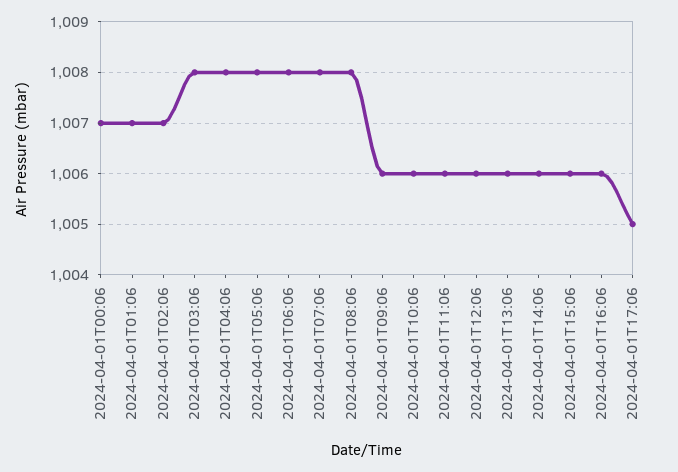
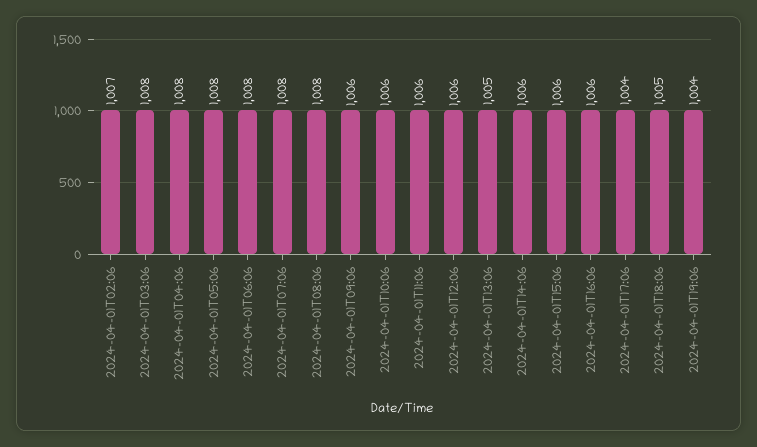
2024-04-01T00:06: 1007 -> none
2024-04-01T01:06: 1007 -> none
2024-04-01T13:06: 1006 -> 1005
2024-04-01T17:06: 1005 -> 1004
2024-04-01T18:06: none -> 1005
2024-04-01T19:06: none -> 1004

